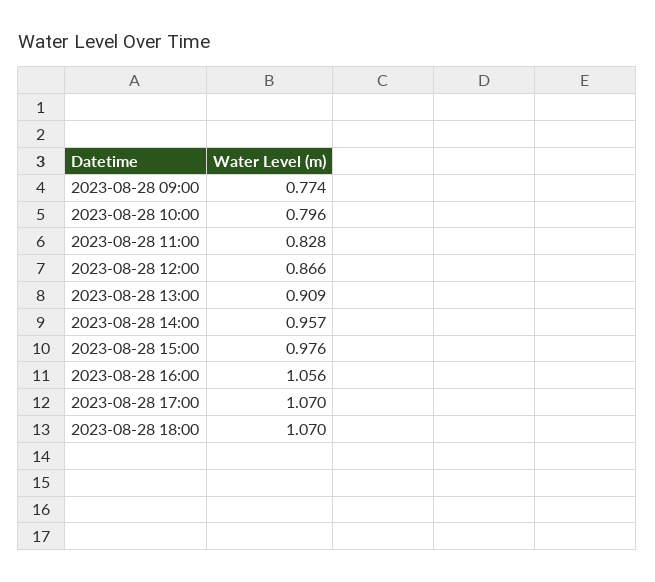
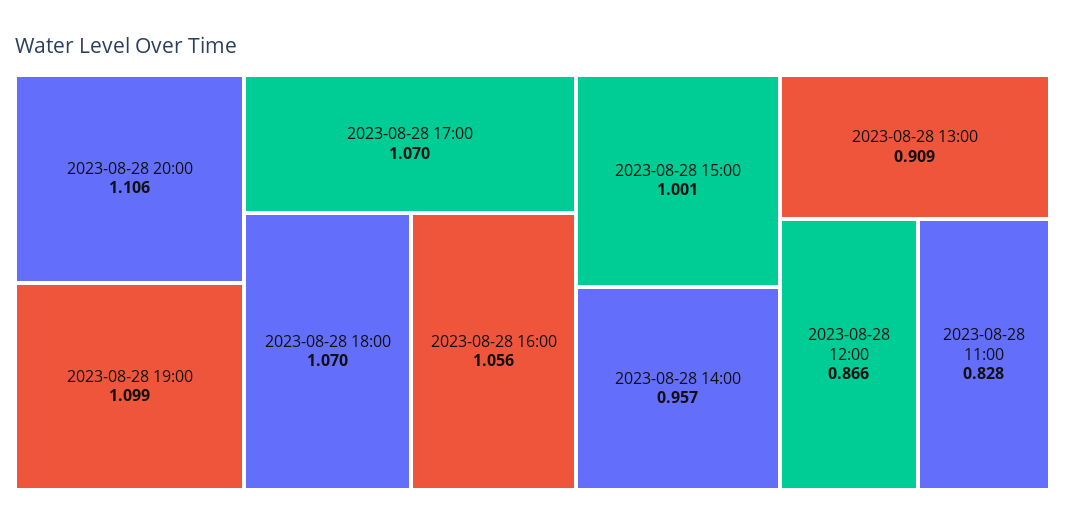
2023-08-28 09:00: 0.774 -> none
2023-08-28 10:00: 0.796 -> none
2023-08-28 15:00: 0.976 -> 1.001
2023-08-28 20:00: none -> 1.106
2023-08-28 19:00: none -> 1.099

